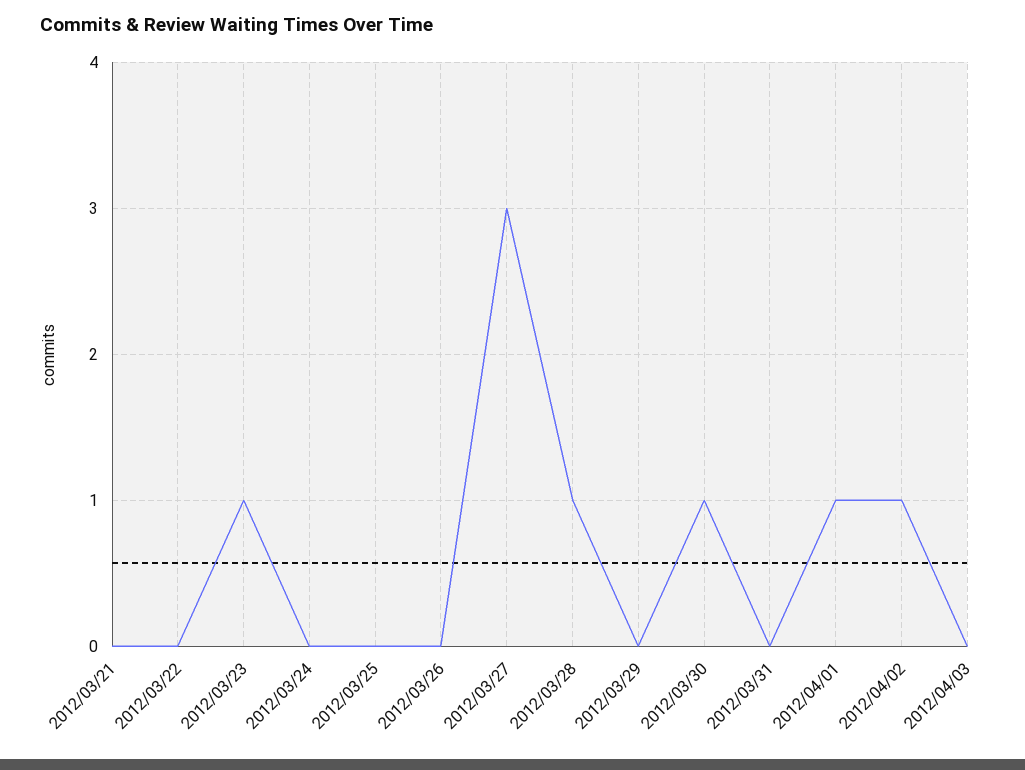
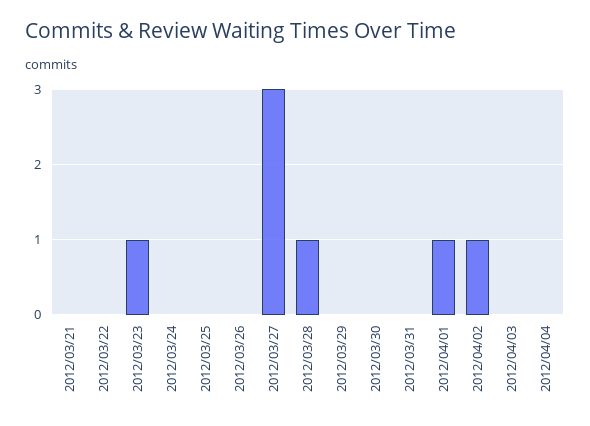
2012/03/30: 1 -> 0
2012/04/04: none -> 0

